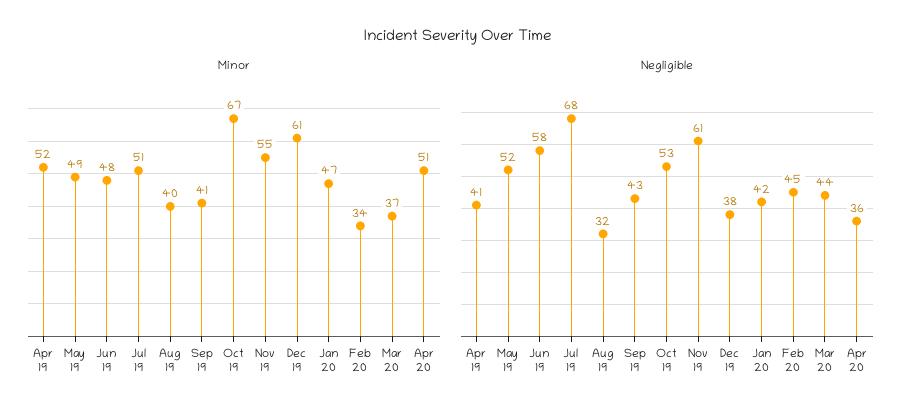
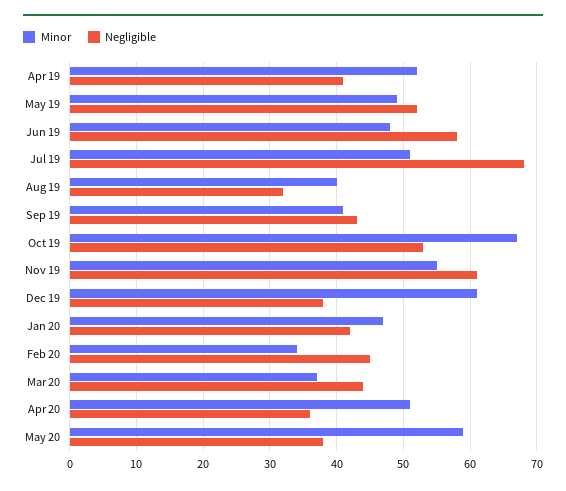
Minor, May 20: none -> 59
Negligible, May 20: none -> 38

